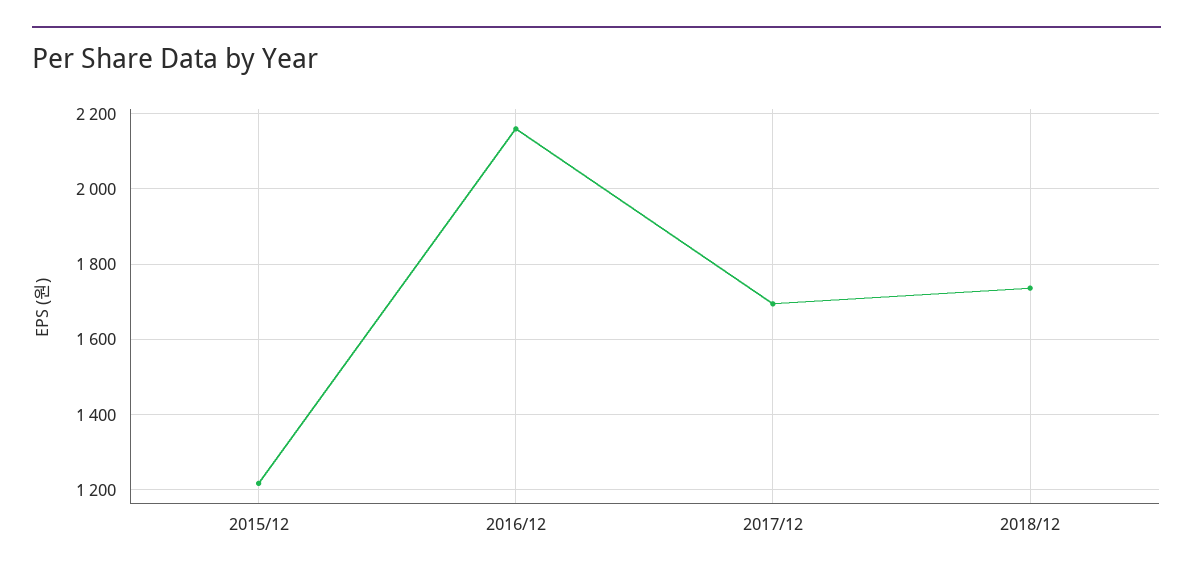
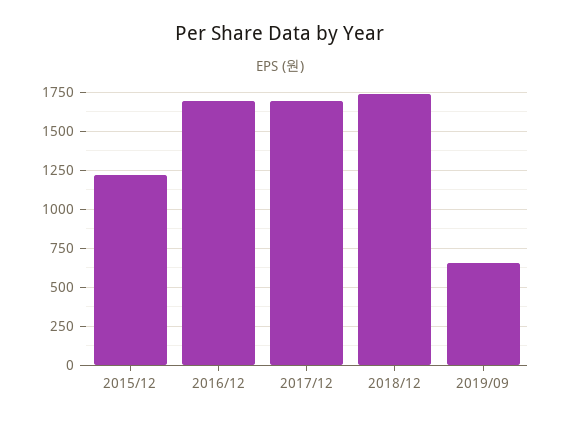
2016/12: 2160 -> 1700
2019/09: none -> 650

